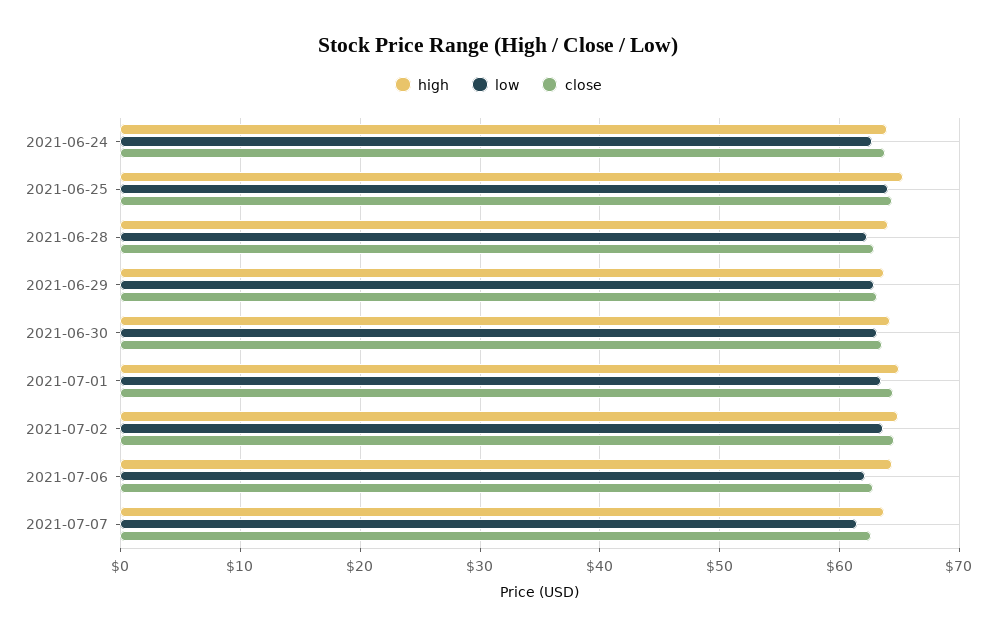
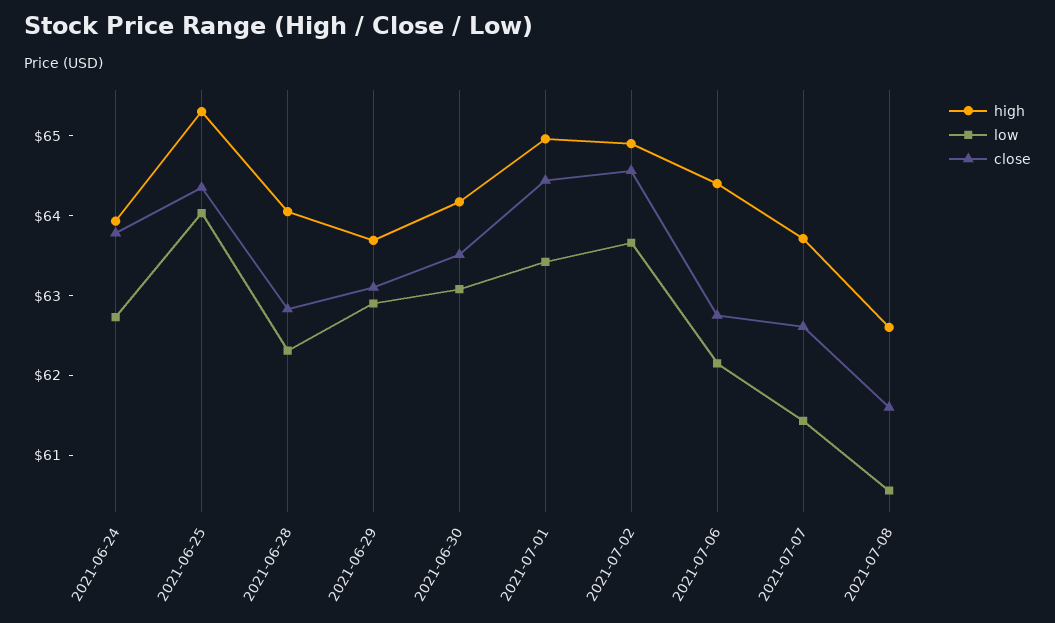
high, 2021-07-08: none -> 62.6
low, 2021-07-08: none -> 60.6
close, 2021-07-08: none -> 61.6

